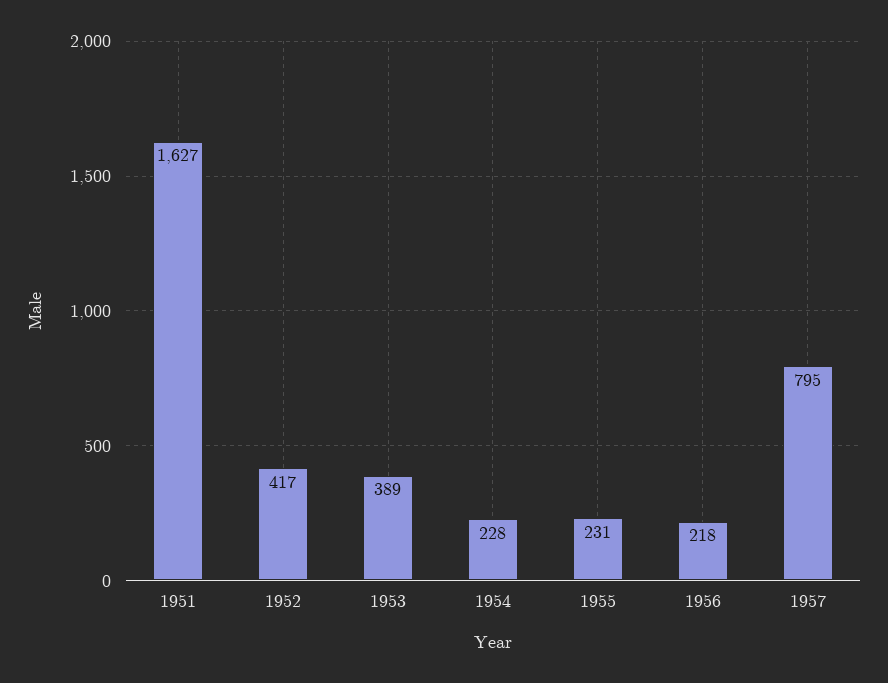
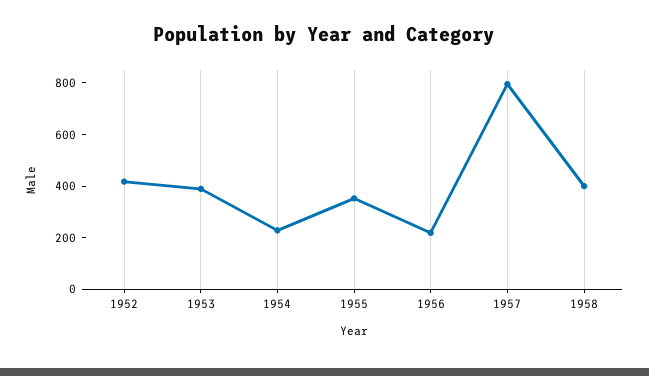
1951: 1627 -> none
1955: 231 -> 350
1958: none -> 400

